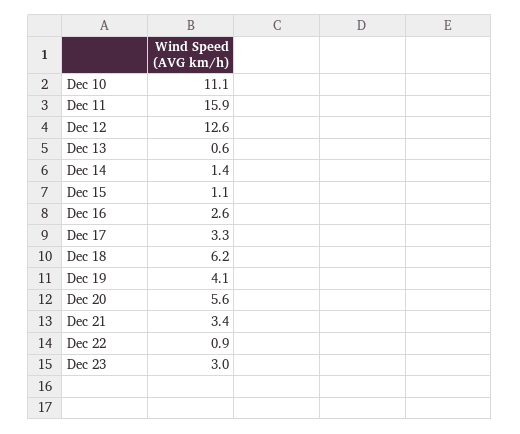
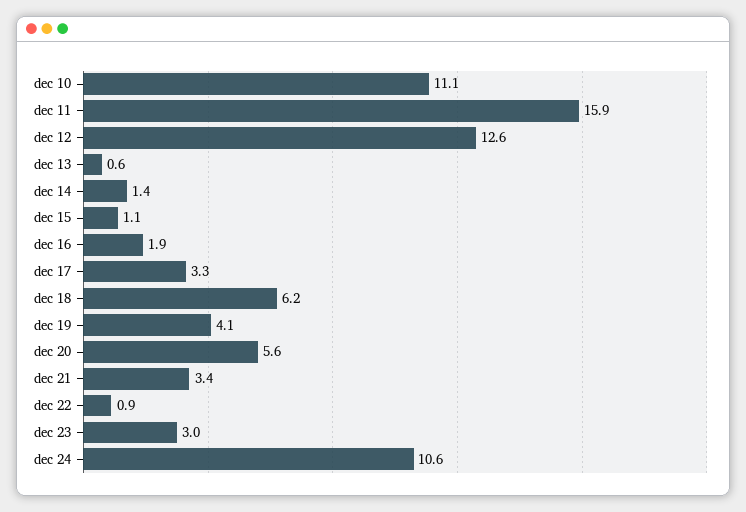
Dec 16: 2.6 -> 1.9
dec 24: none -> 10.6

